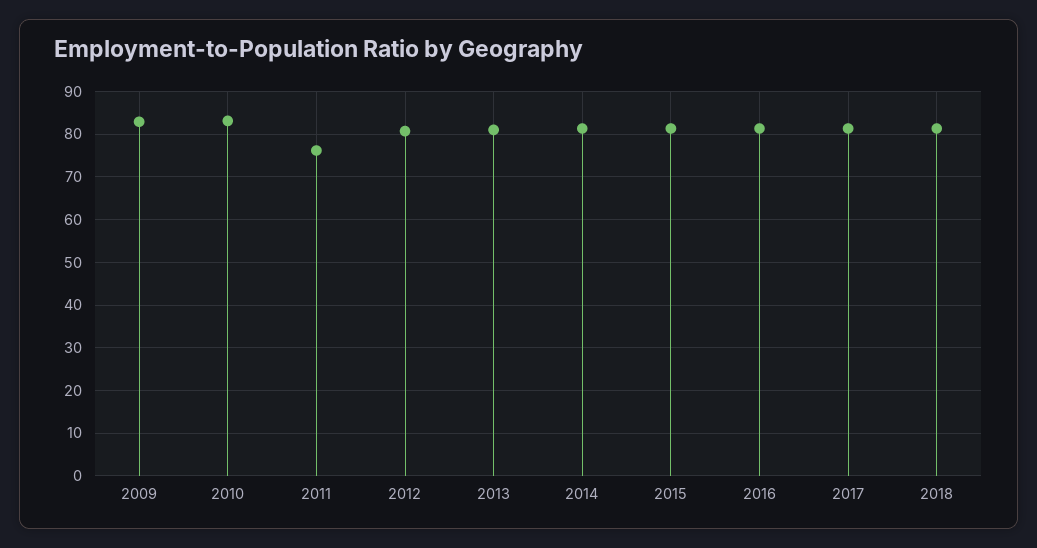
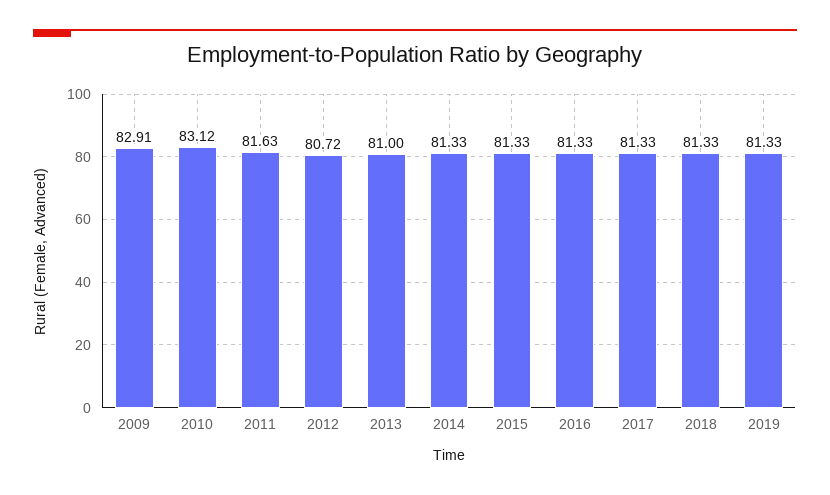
2011: 76 -> 81.63
2019: none -> 81.33

